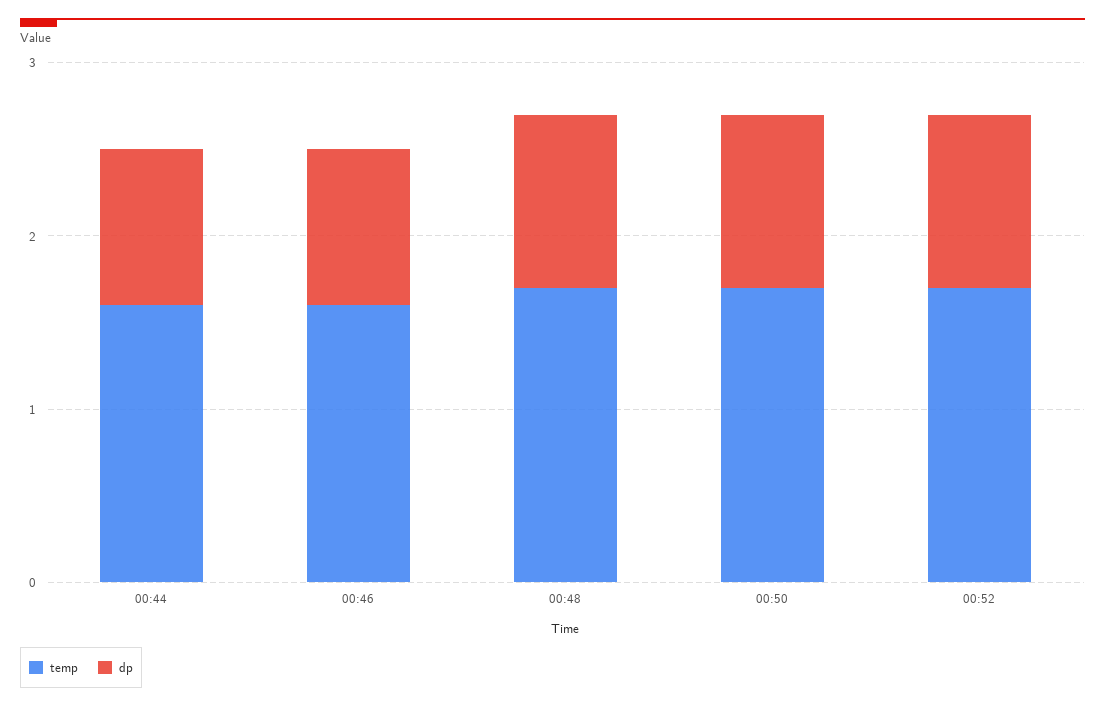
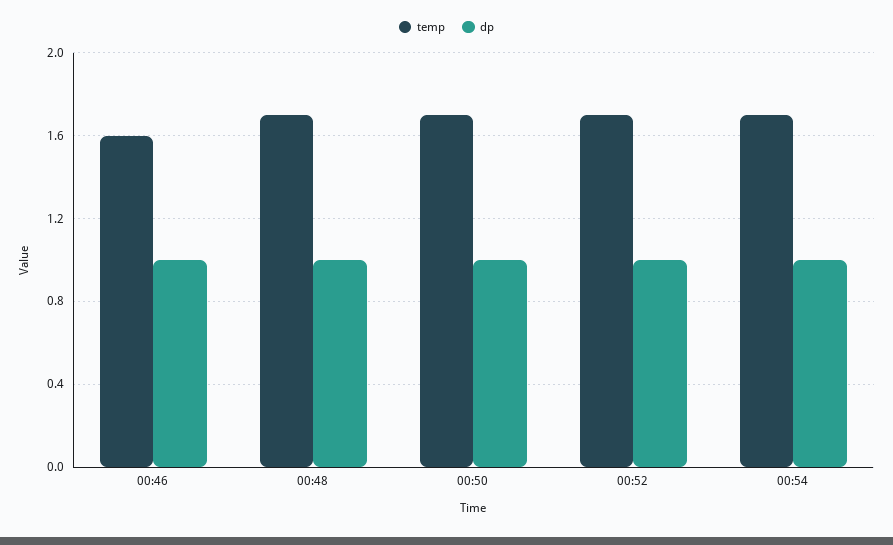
temp, 00:44: 1.6 -> none
dp, 00:44: 0.9 -> none
dp, 00:46: 0.9 -> 1
temp, 00:54: none -> 1.7
dp, 00:54: none -> 1

